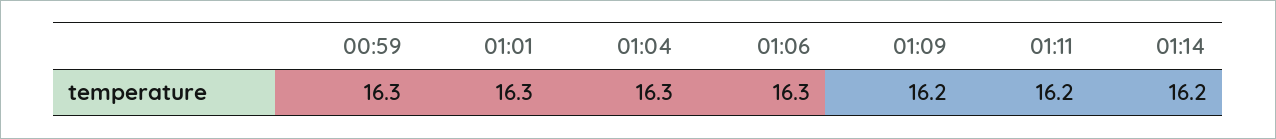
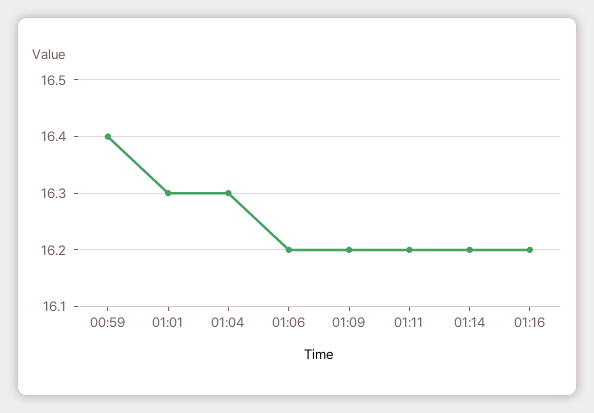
00:59: 16.3 -> 16.4
01:06: 16.3 -> 16.2
01:16: none -> 16.2

